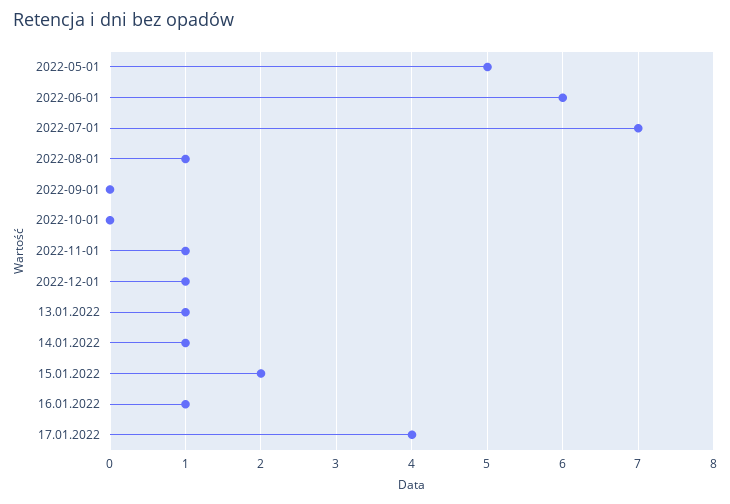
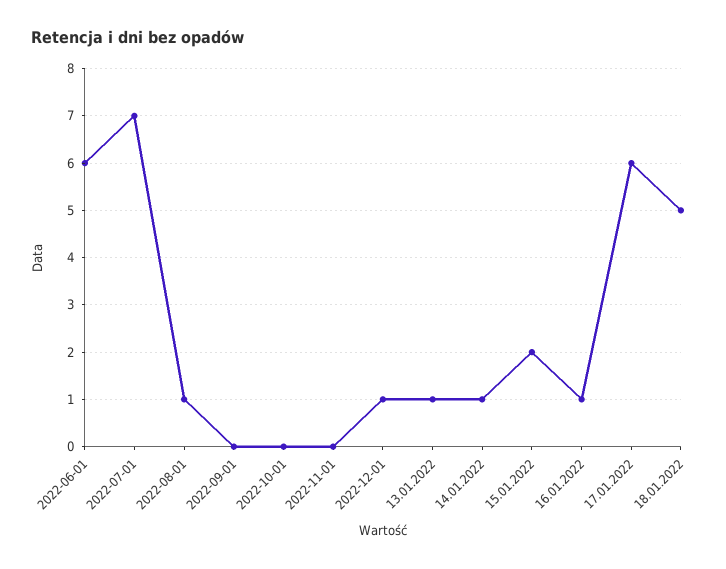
2022-05-01: 5 -> none
2022-11-01: 1 -> 0
17.01.2022: 4 -> 6
18.01.2022: none -> 5

